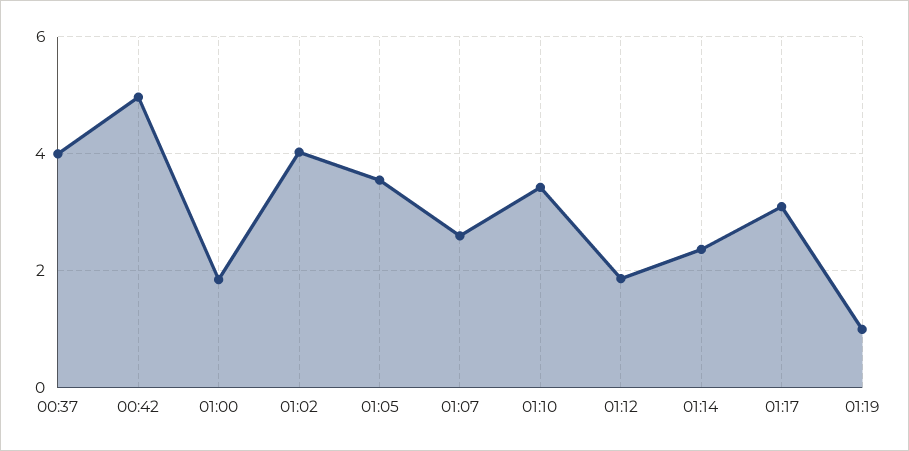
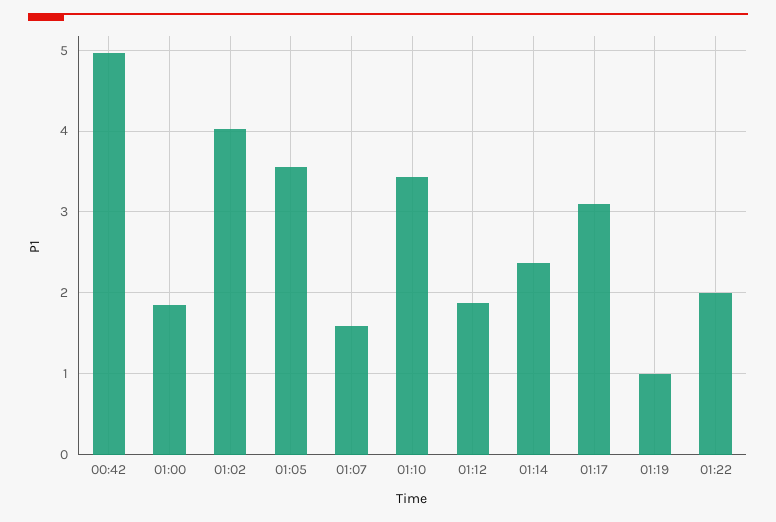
00:37: 4 -> none
01:07: 2.6 -> 1.6
01:22: none -> 2

